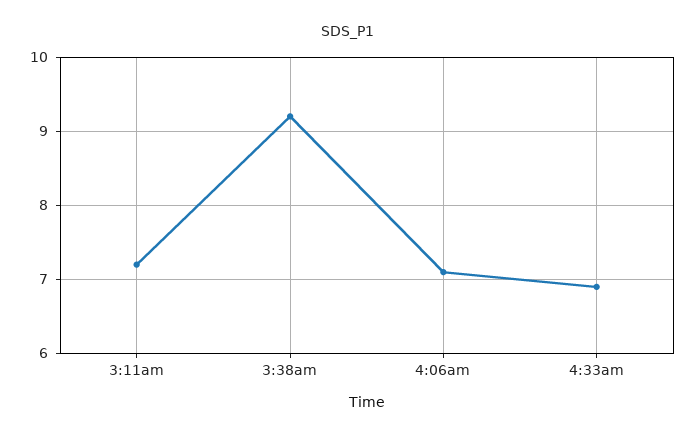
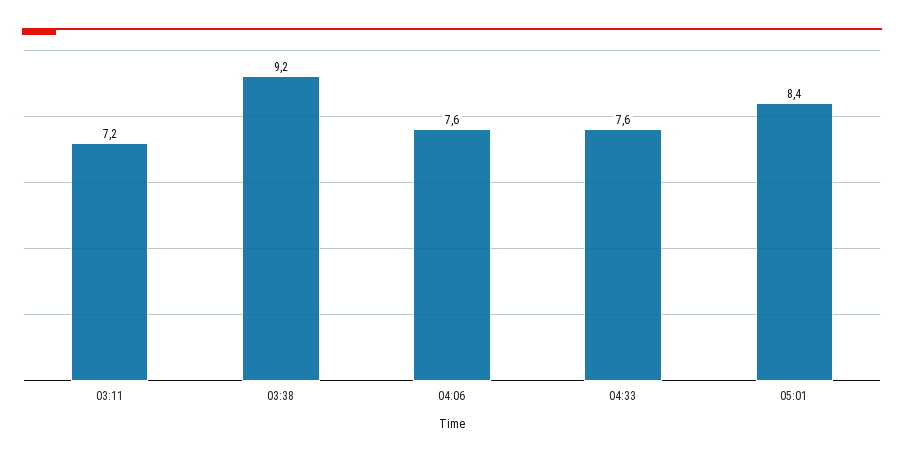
4:06am: 7.1 -> 7.6
4:33am: 6.9 -> 7.6
05:01: none -> 8.4

